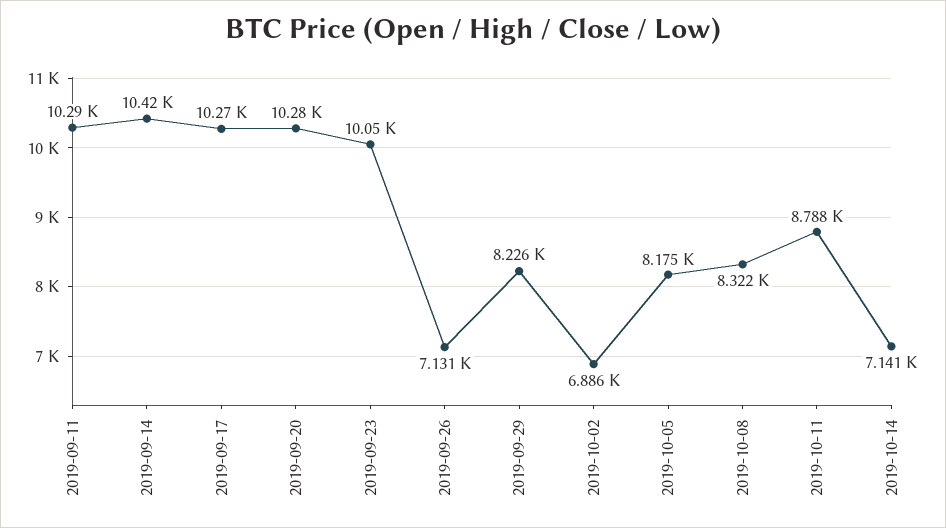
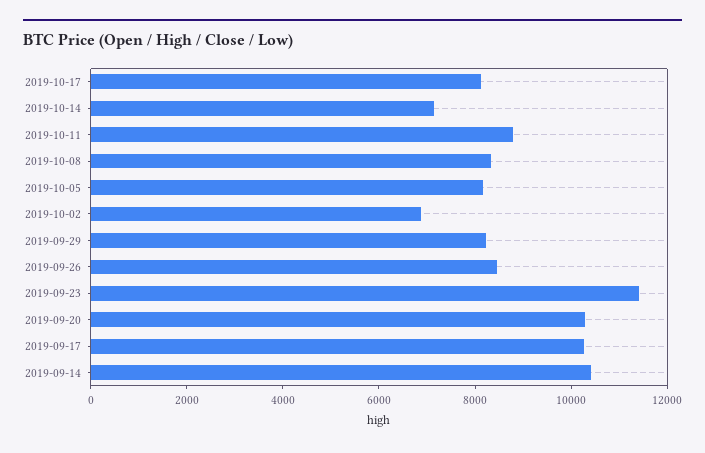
2019-09-11: 10290 -> none
2019-09-23: 10050 -> 11500
2019-09-26: 7131 -> 8500
2019-10-17: none -> 8000

